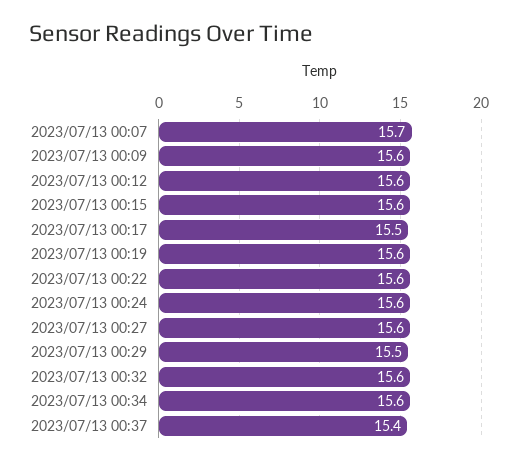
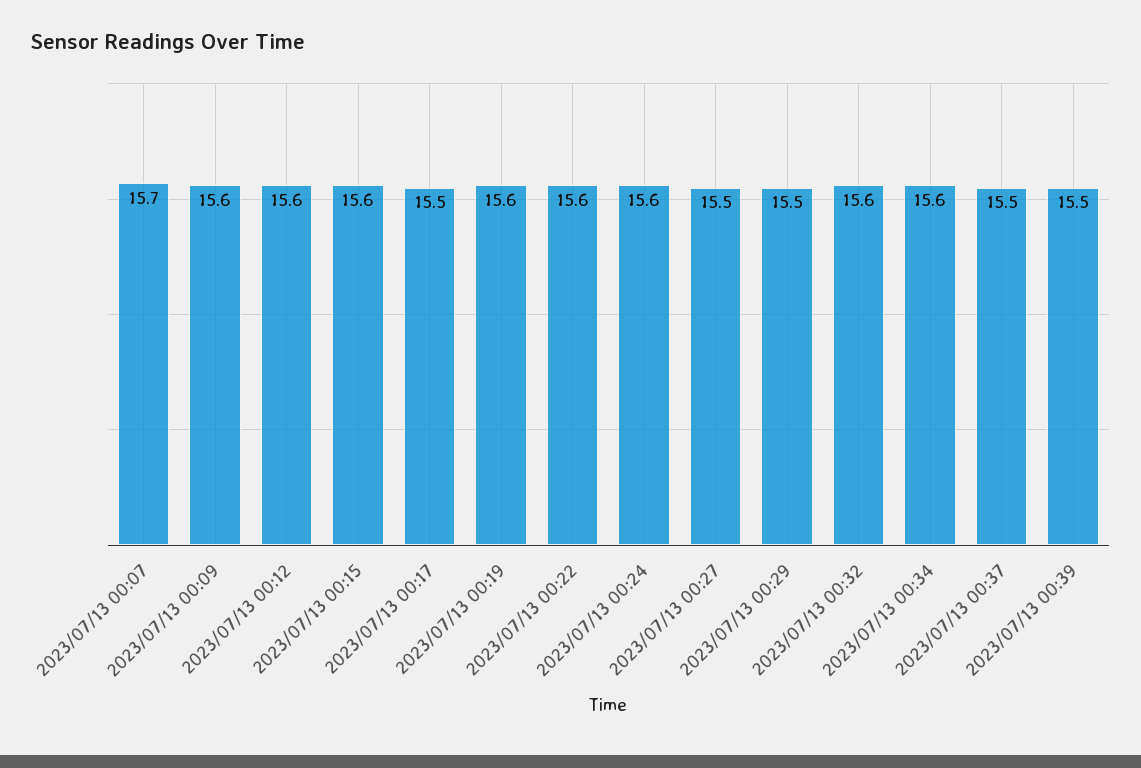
2023/07/13 00:27: 15.6 -> 15.5
2023/07/13 00:37: 15.4 -> 15.5
2023/07/13 00:39: none -> 15.5

